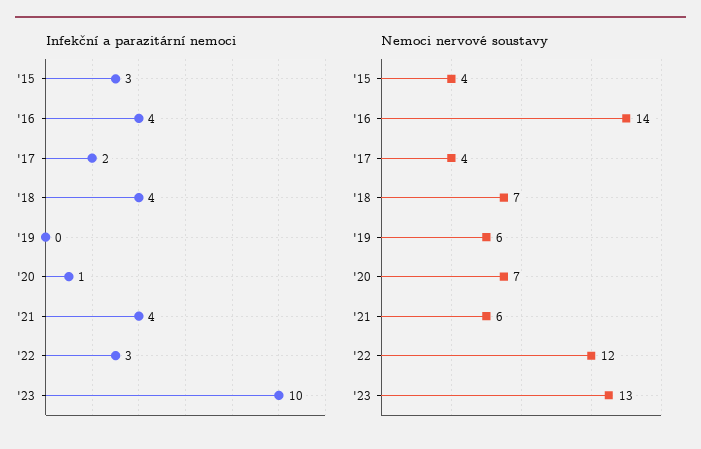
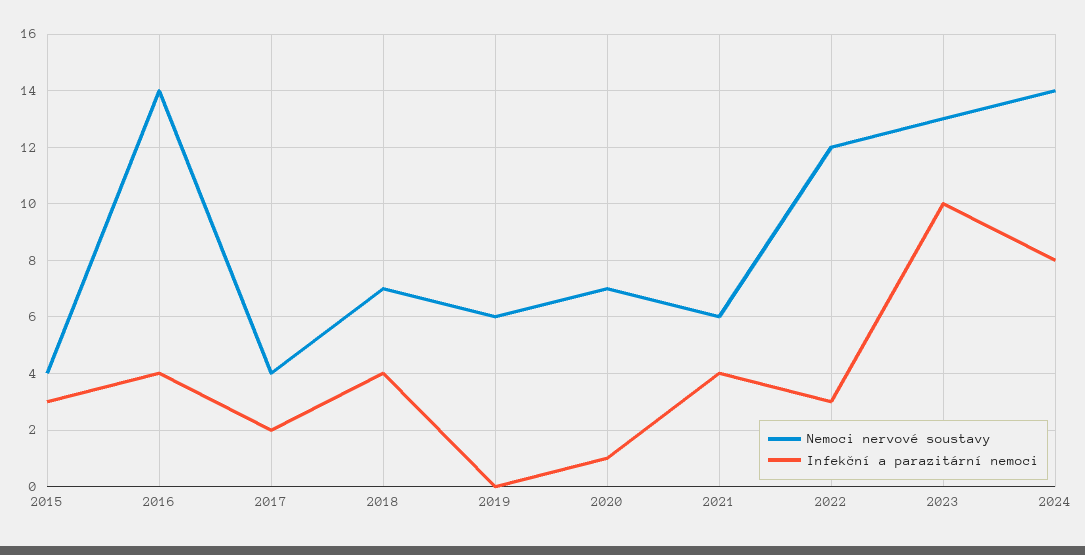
Nemoci nervové soustavy, 2024: none -> 14
Infekční a parazitární nemoci, 2024: none -> 8

